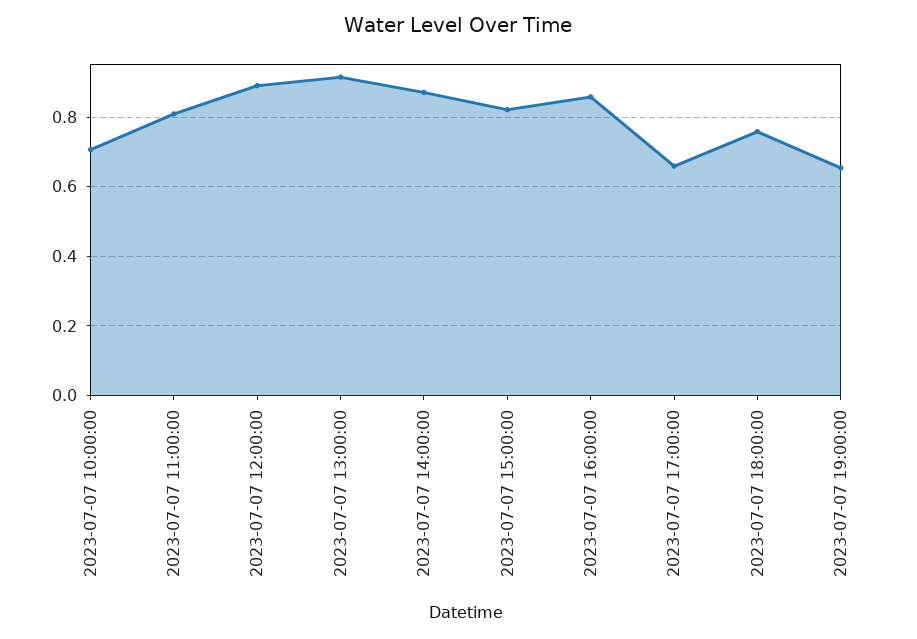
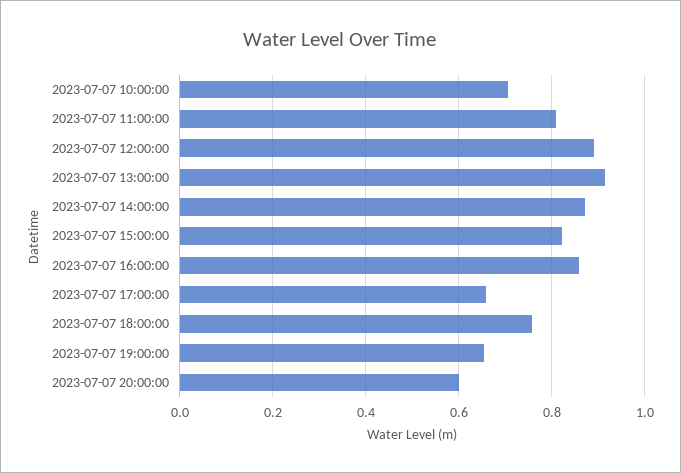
2023-07-07 20:00:00: none -> 0.6

